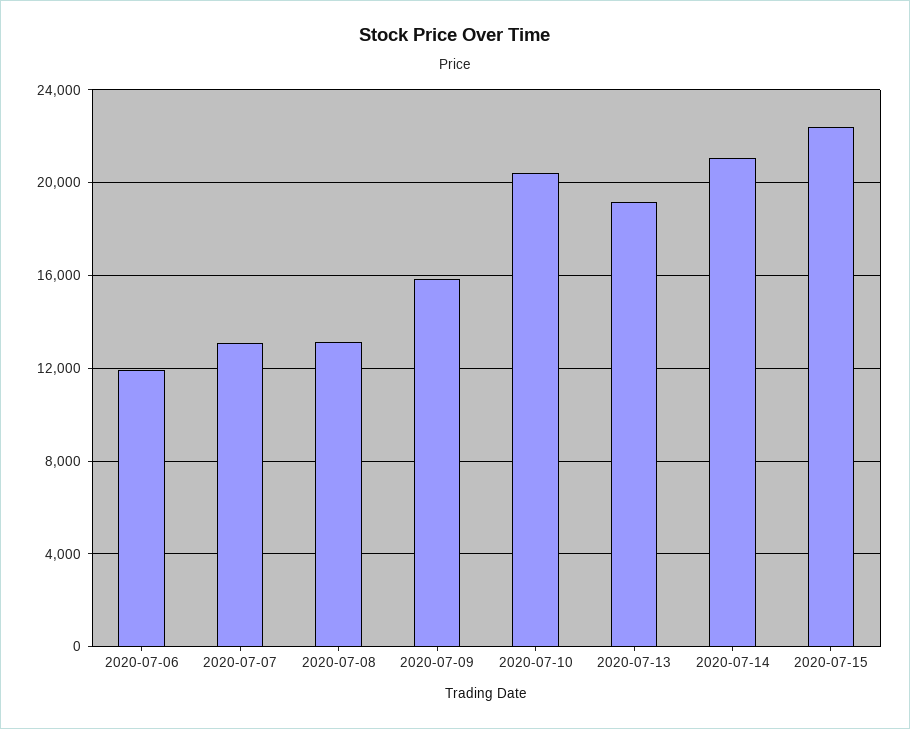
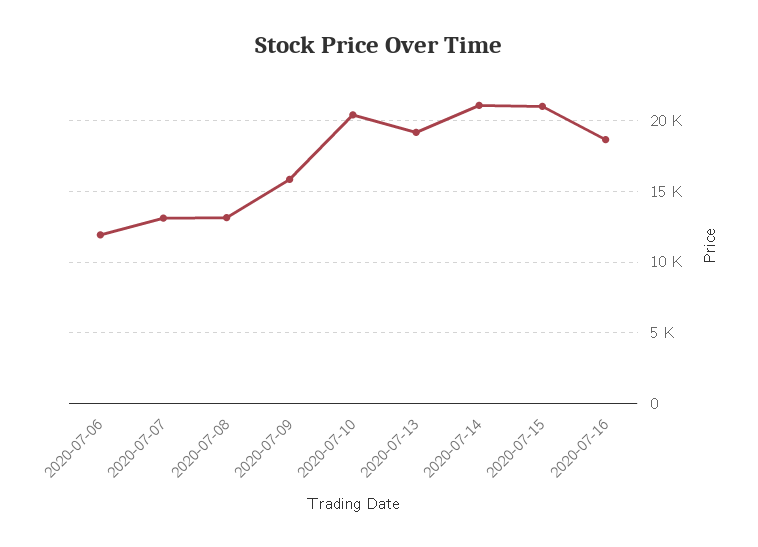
2020-07-15: 22500 -> 21000
2020-07-16: none -> 18500

